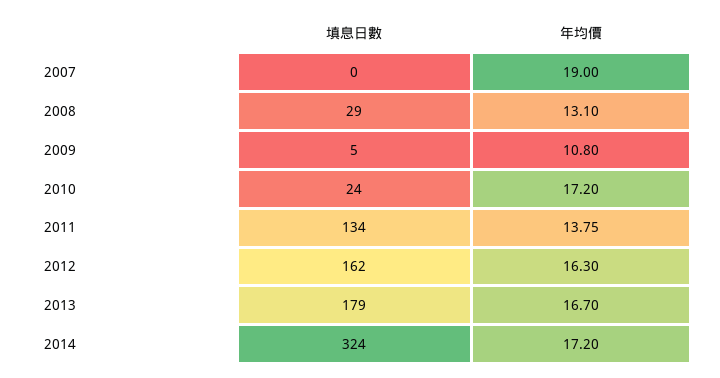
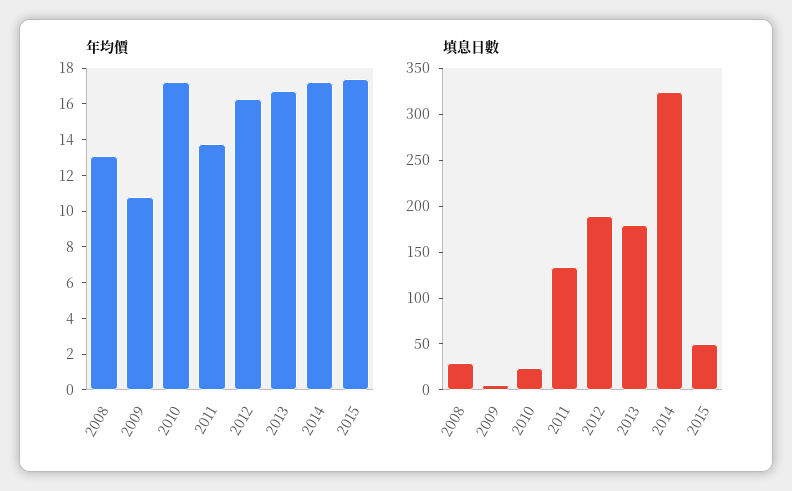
填息日數, 2007: 0 -> none
年均價, 2007: 19 -> none
填息日數, 2012: 162 -> 190
年均價, 2015: none -> 17.5
填息日數, 2015: none -> 50

